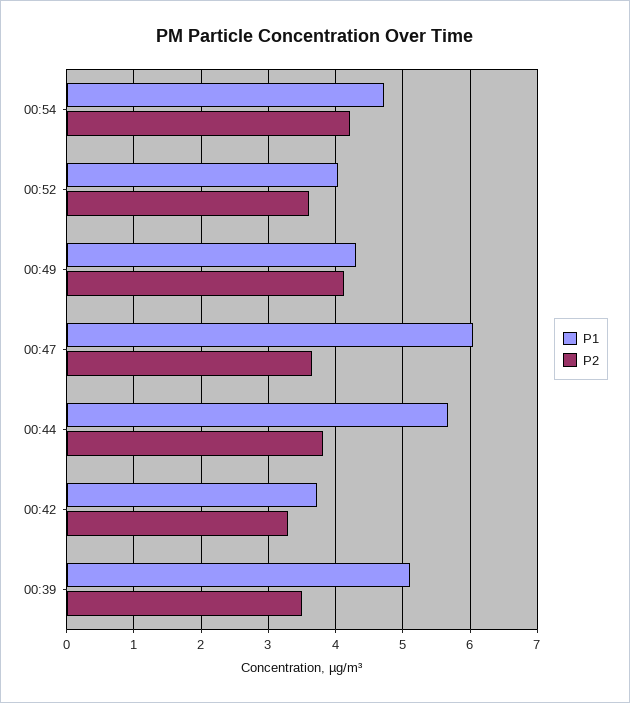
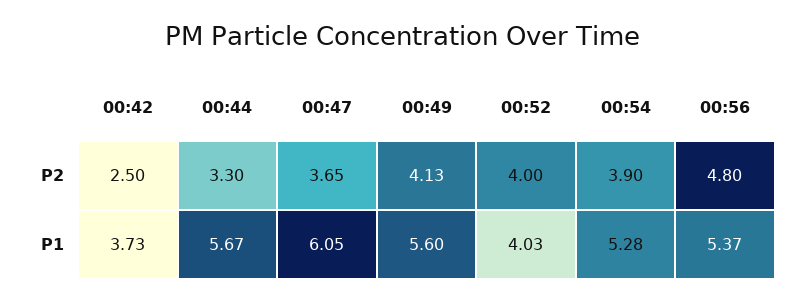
P1, 00:54: 4.7 -> 5.28
P2, 00:54: 4.2 -> 3.9
P2, 00:52: 3.6 -> 4
P1, 00:49: 4.3 -> 5.6
P2, 00:44: 3.8 -> 3.3
P2, 00:42: 3.3 -> 2.5
P1, 00:39: 5.1 -> none
P2, 00:39: 3.5 -> none
P2, 00:56: none -> 4.8
P1, 00:56: none -> 5.37

